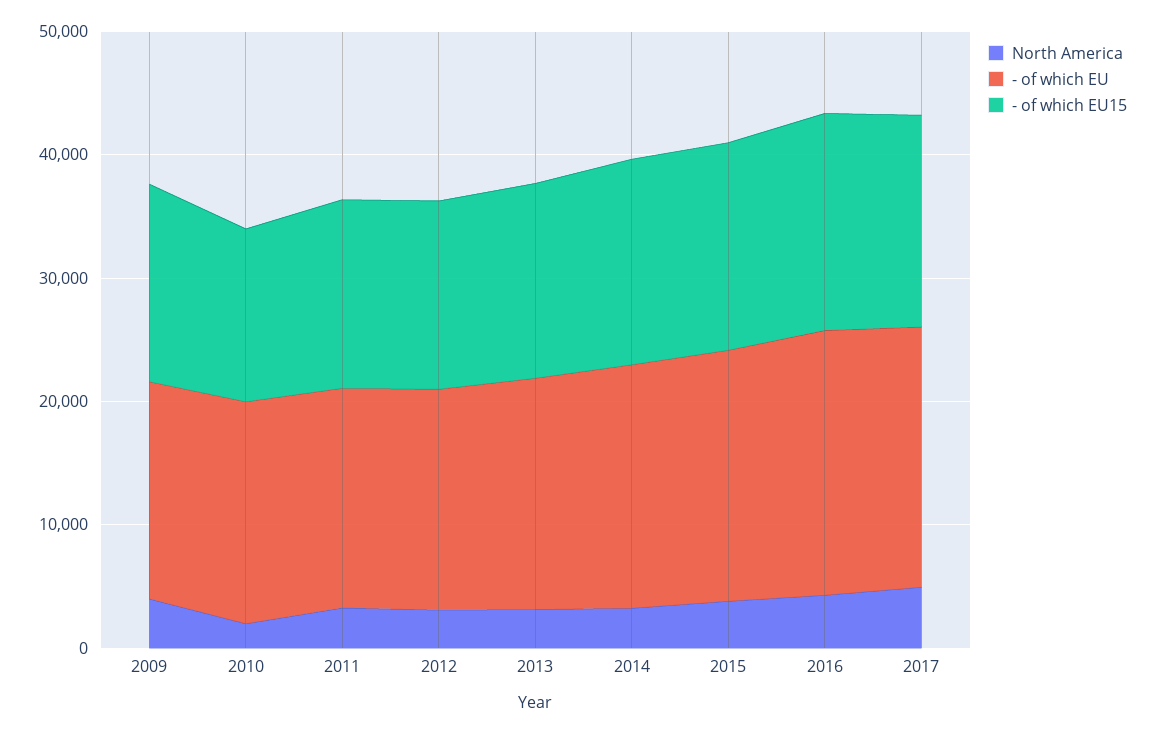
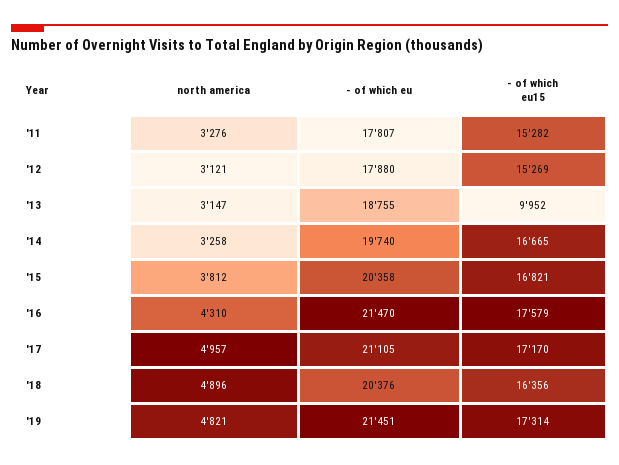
North America, 2009: 4000 -> none
- of which EU, 2009: 18000 -> none
- of which EU15, 2009: 16000 -> none
North America, 2010: 2000 -> none
- of which EU, 2010: 18000 -> none
- of which EU15, 2010: 14000 -> none
- of which EU15, 2013: 16000 -> 9952
North America, '18: none -> 4896
- of which EU, '18: none -> 20376
- of which EU15, '18: none -> 16356
North America, '19: none -> 4821
- of which EU, '19: none -> 21451
- of which EU15, '19: none -> 17314

